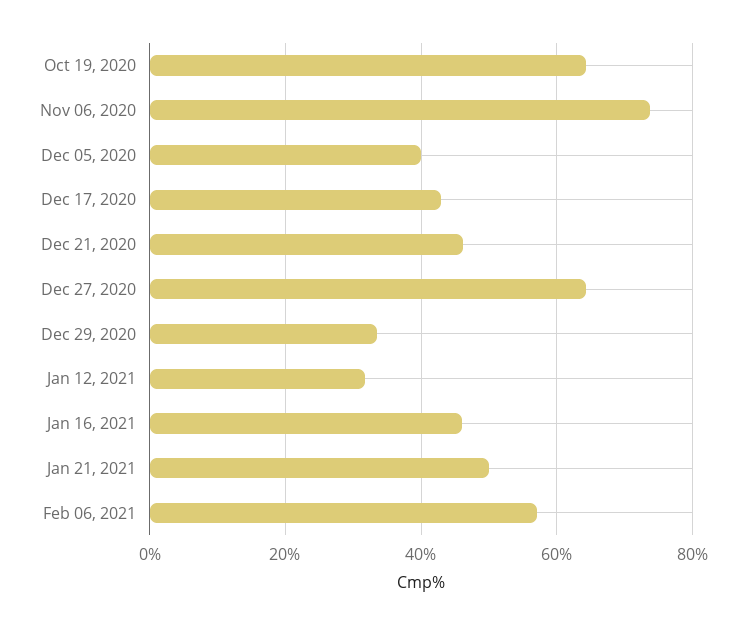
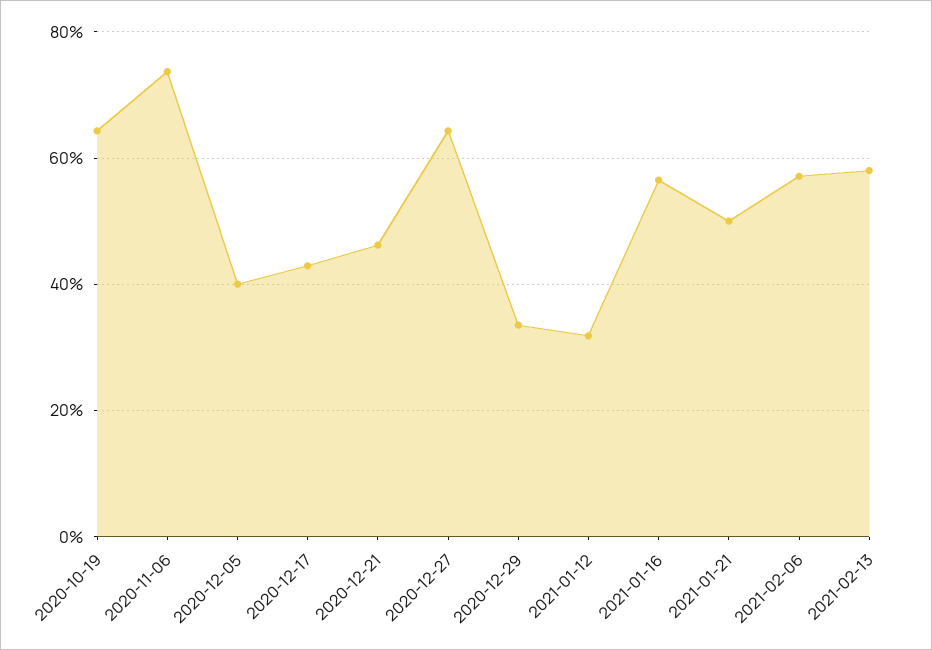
Jan 16, 2021: 46 -> 56
2021-02-13: none -> 58

